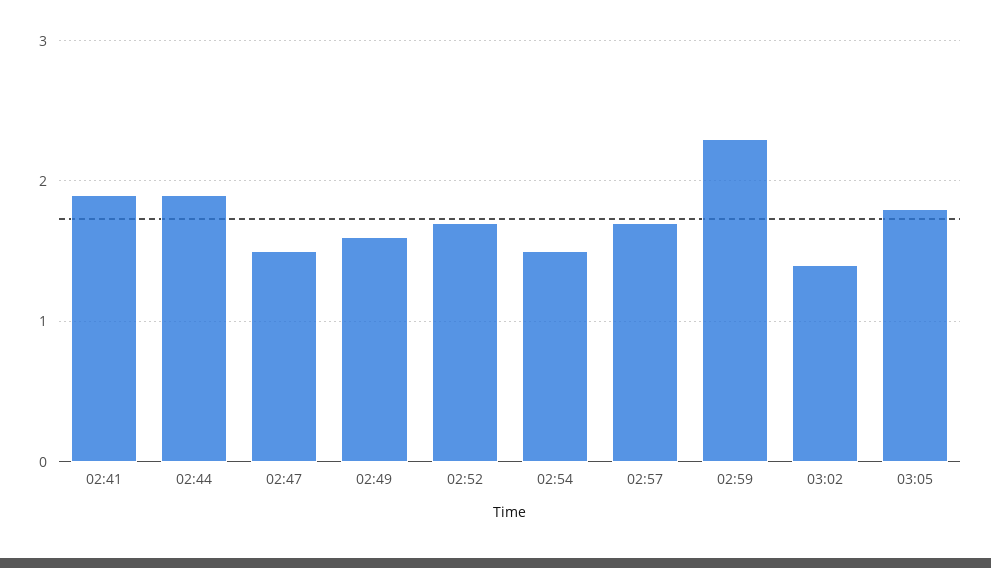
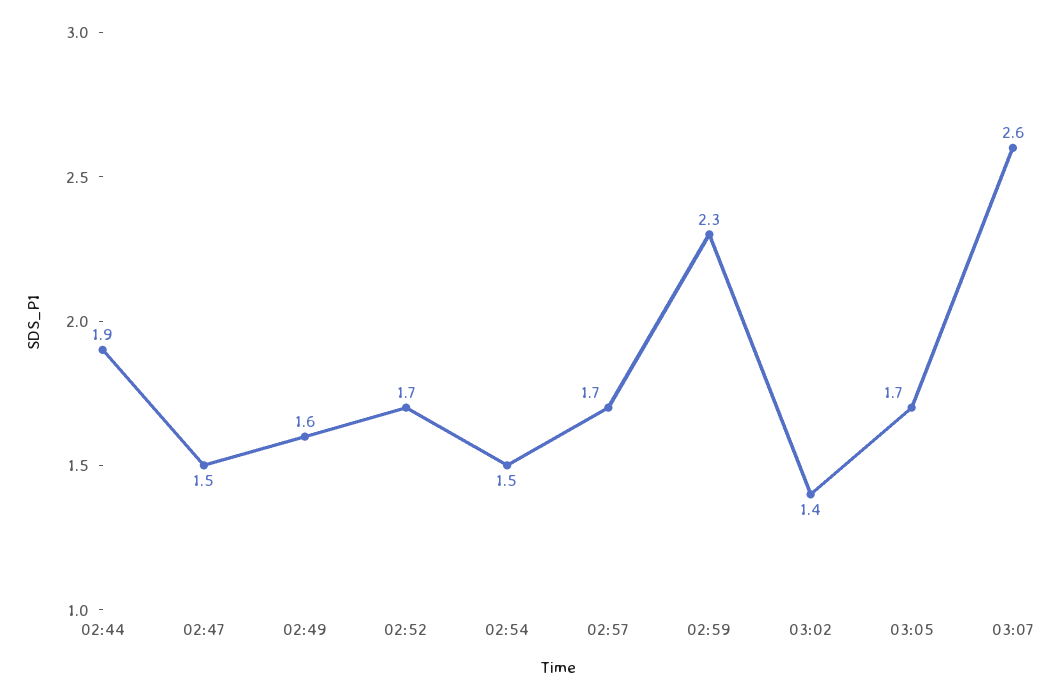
02:41: 1.9 -> none
03:05: 1.8 -> 1.7
03:07: none -> 2.6

